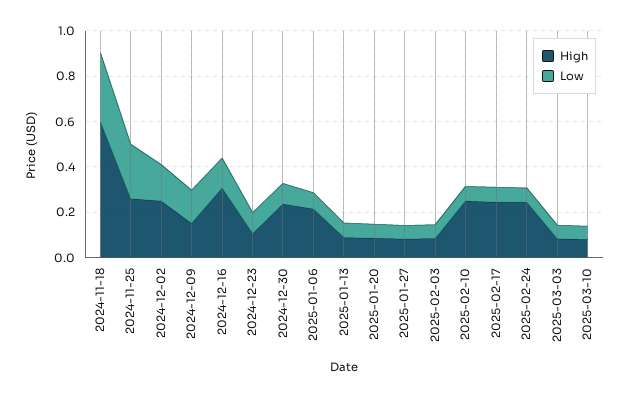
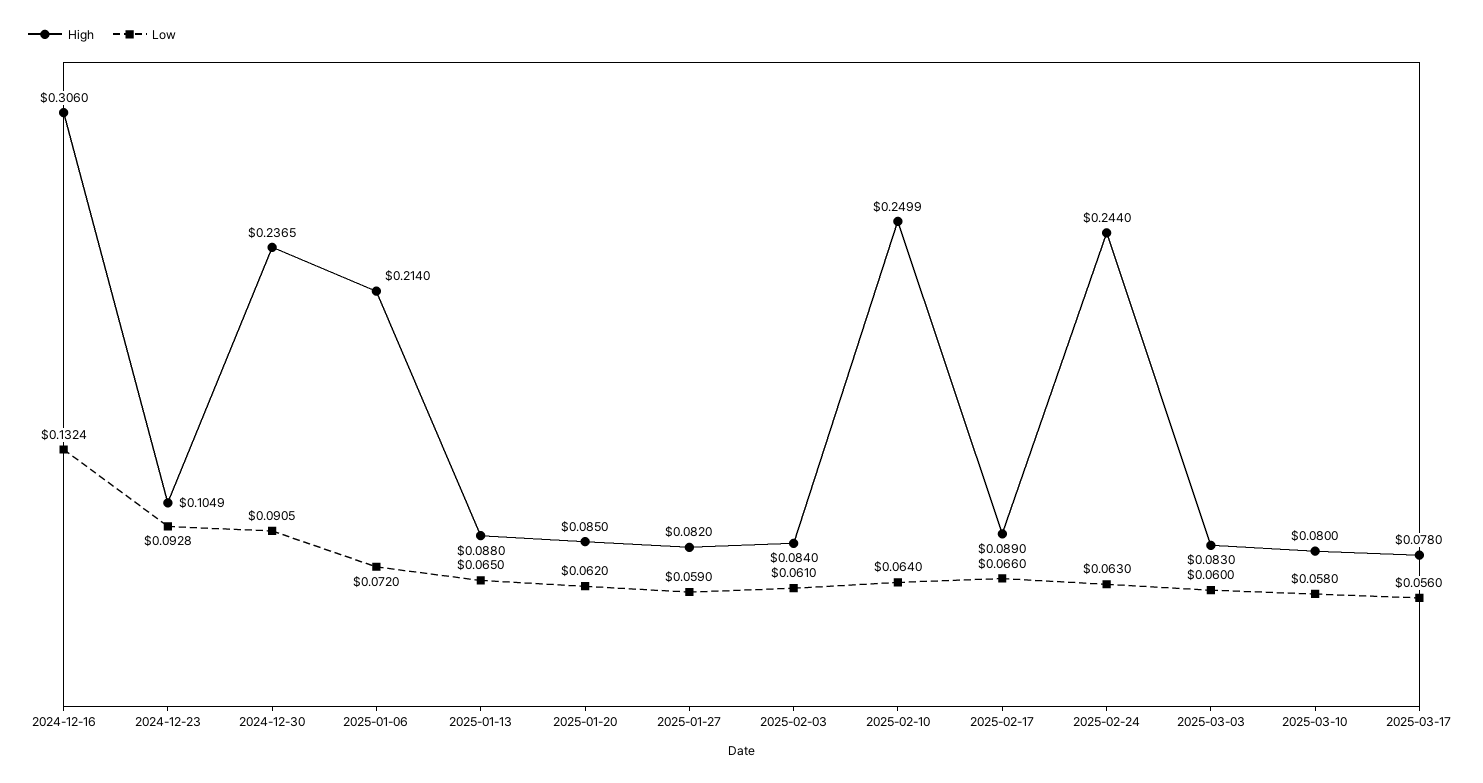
High, 2024-11-18: 0.6 -> none
Low, 2024-11-18: 0.3 -> none
High, 2024-11-25: 0.25 -> none
Low, 2024-11-25: 0.25 -> none
High, 2024-12-02: 0.25 -> none
Low, 2024-12-02: 0.15 -> none
High, 2024-12-09: 0.15 -> none
Low, 2024-12-09: 0.15 -> none
High, 2025-02-17: 0.25 -> 0.089
High, 2025-03-17: none -> 0.078
Low, 2025-03-17: none -> 0.056

